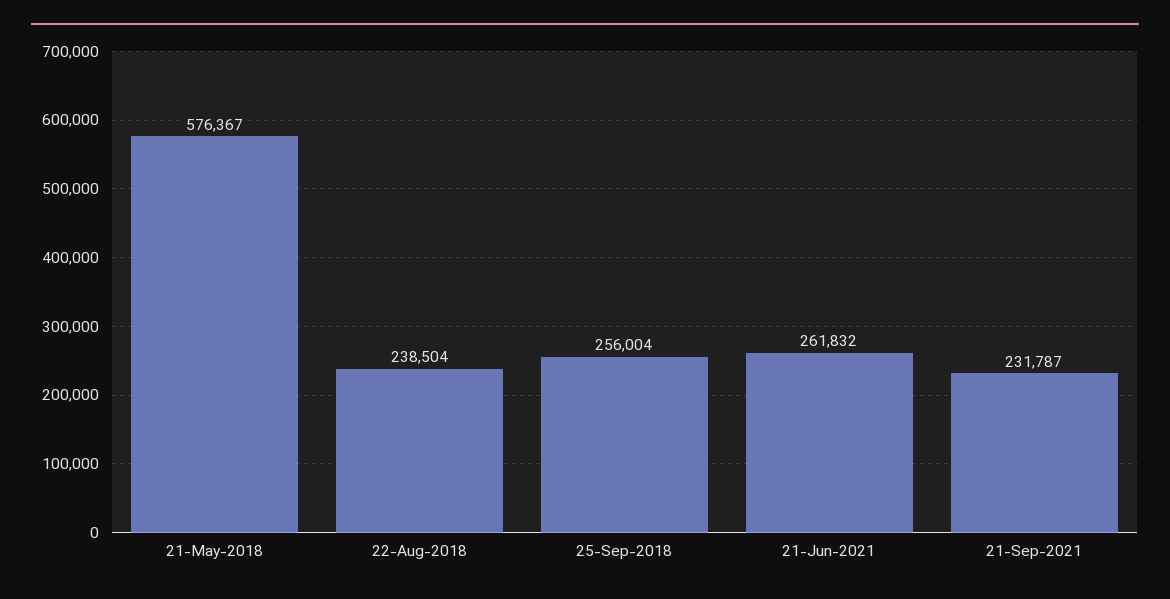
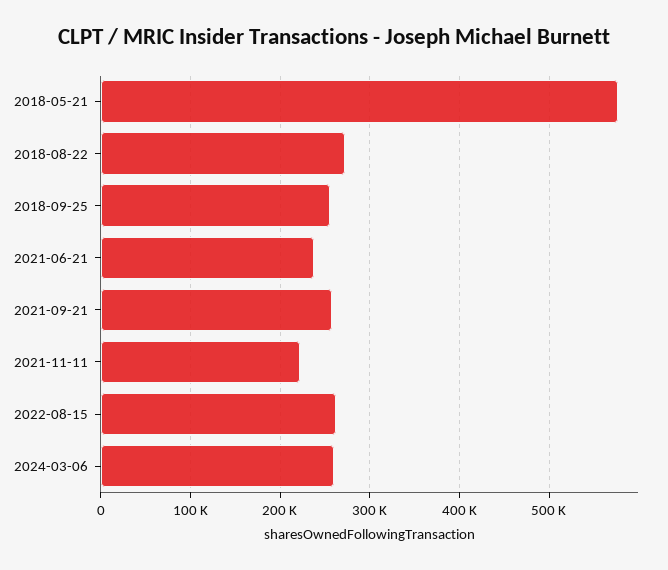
22-Aug-2018: 238504 -> 270000
21-Jun-2021: 261832 -> 240000
21-Sep-2021: 231787 -> 260000
2021-11-11: none -> 220000
2022-08-15: none -> 260000
2024-03-06: none -> 260000

